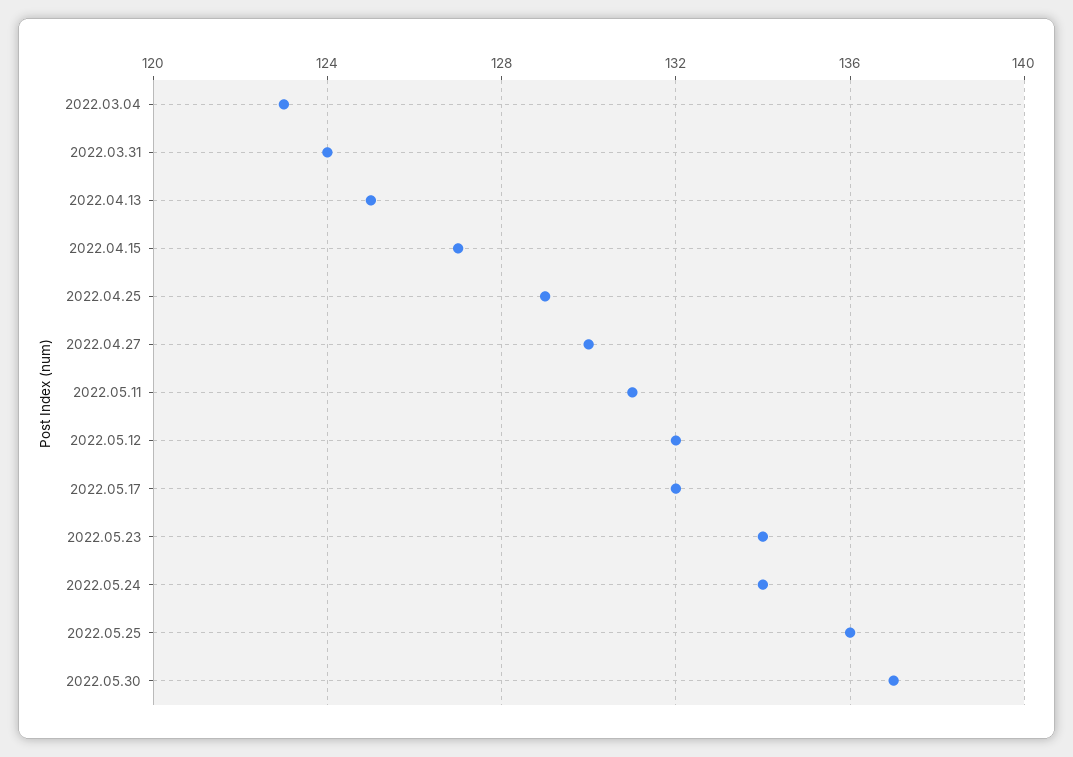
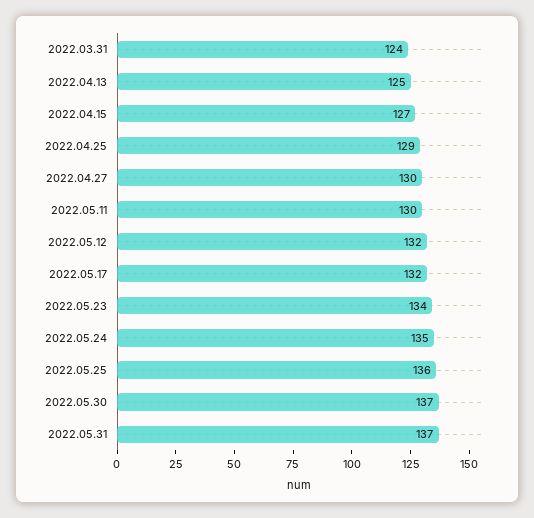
2022.03.04: 123 -> none
2022.05.11: 131 -> 130
2022.05.24: 134 -> 135
2022.05.31: none -> 137

